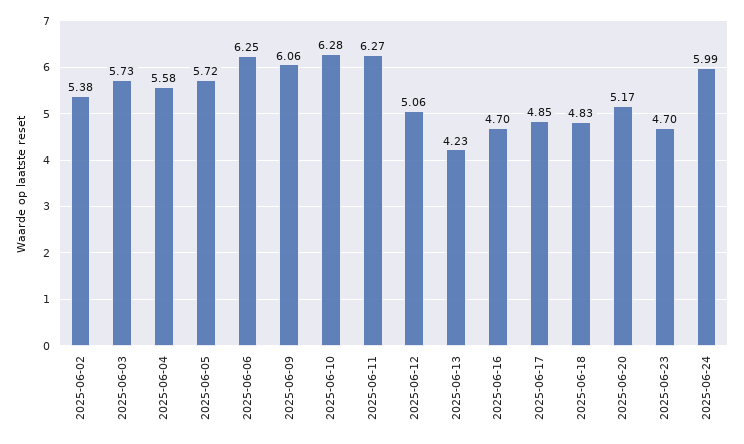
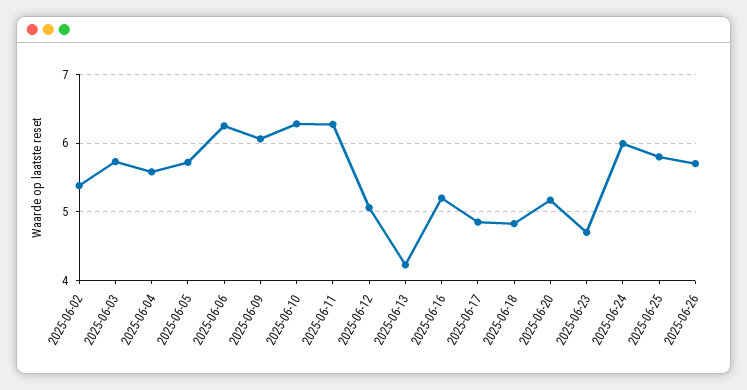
2025-06-16: 4.7 -> 5.2
2025-06-25: none -> 5.8
2025-06-26: none -> 5.7

